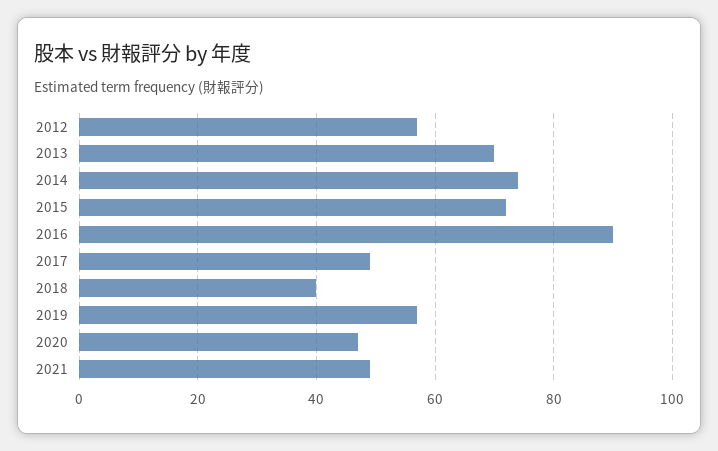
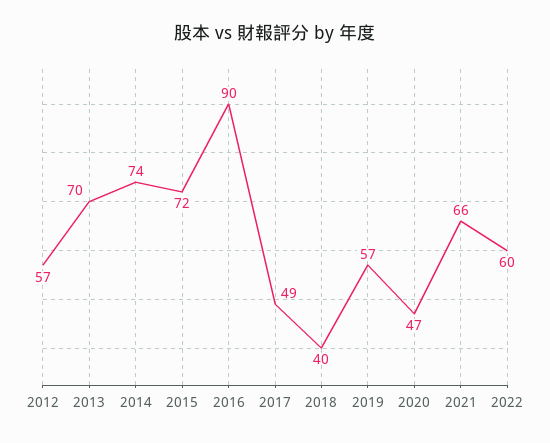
2021: 50 -> 66
2022: none -> 60

